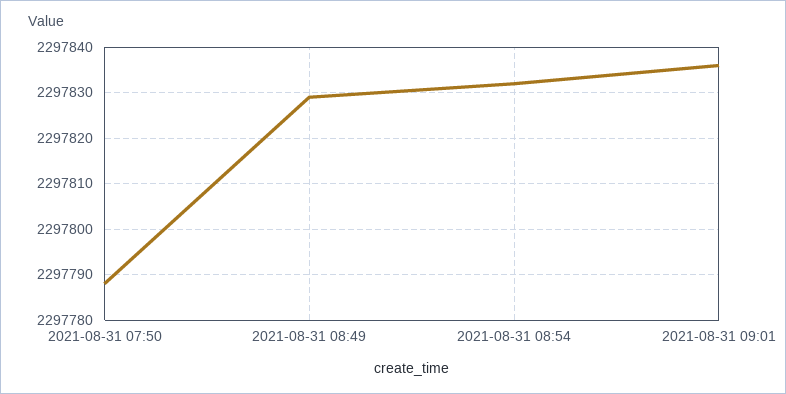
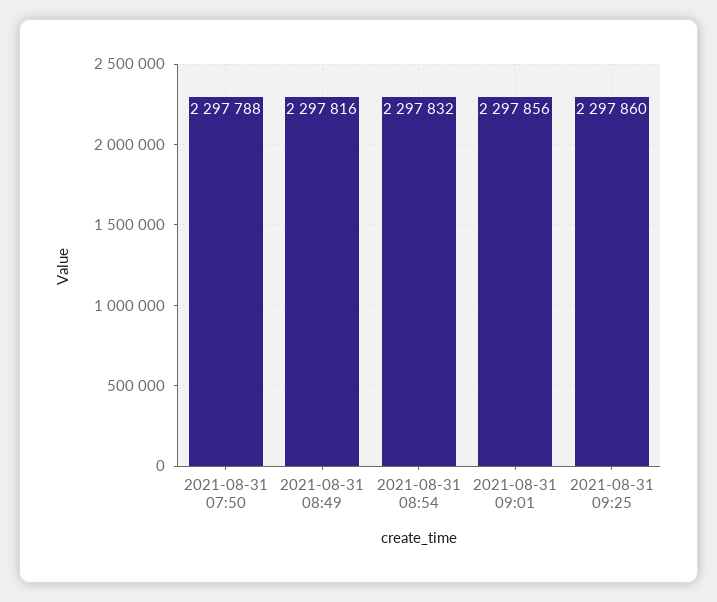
2021-08-31 08:49: 2297830 -> 2297816
2021-08-31 09:01: 2297835 -> 2297856
2021-08-31 09:25: none -> 2297860

